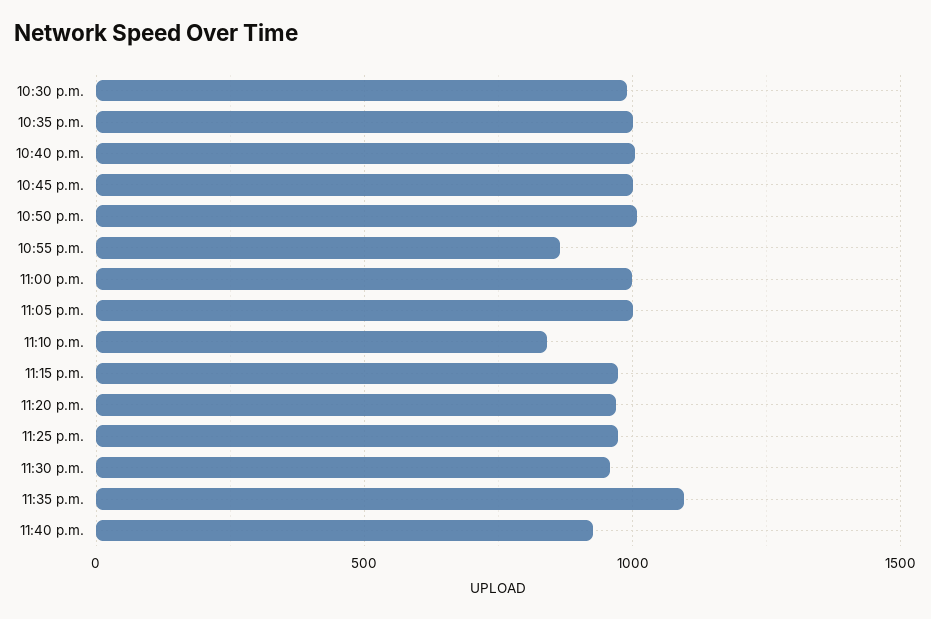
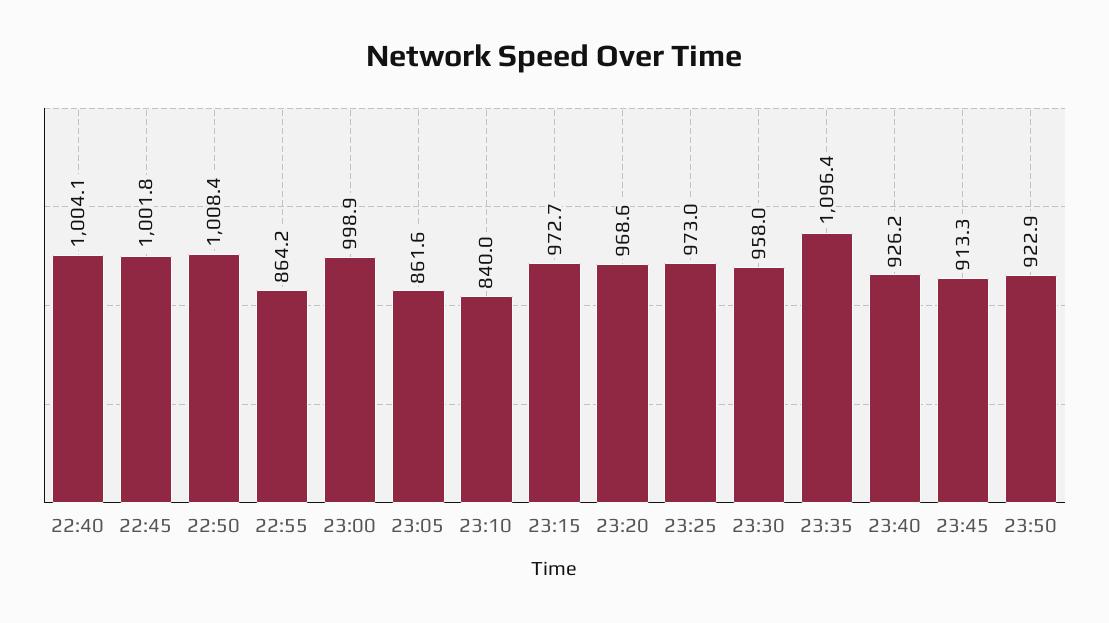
10:30 p.m.: 1000 -> none
10:35 p.m.: 1000 -> none
11:05 p.m.: 1000 -> 861.6
23:45: none -> 913.3
23:50: none -> 922.9

